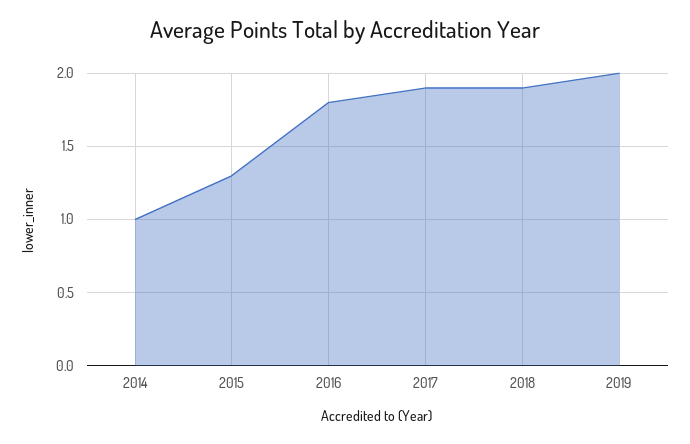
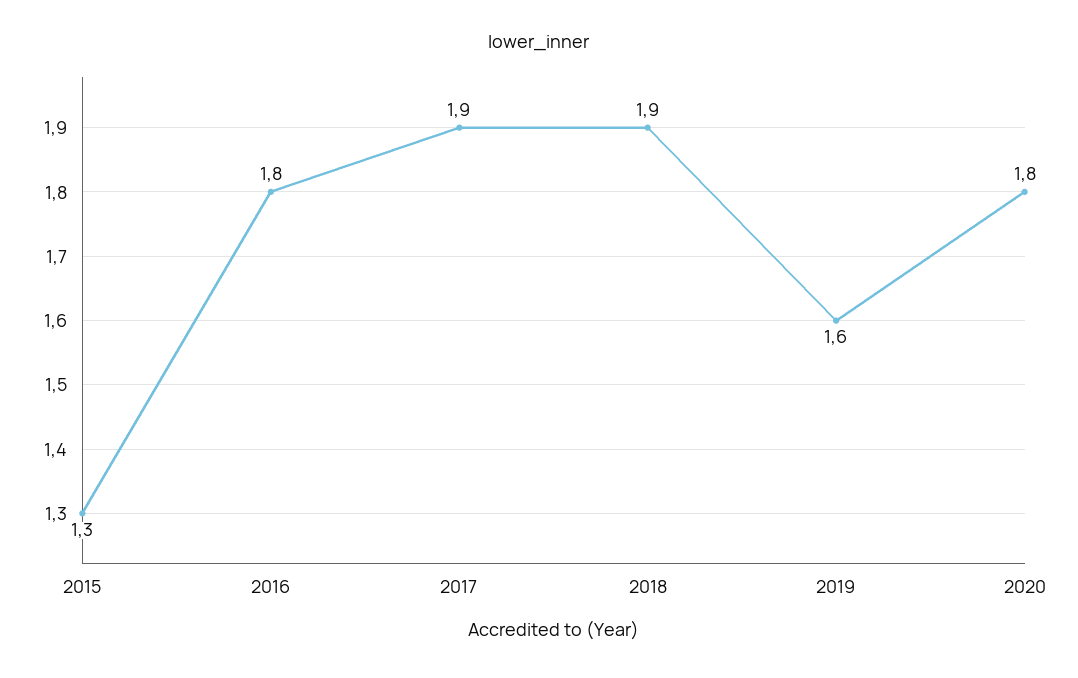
2014: 1 -> none
2019: 2 -> 1.6
2020: none -> 1.8

